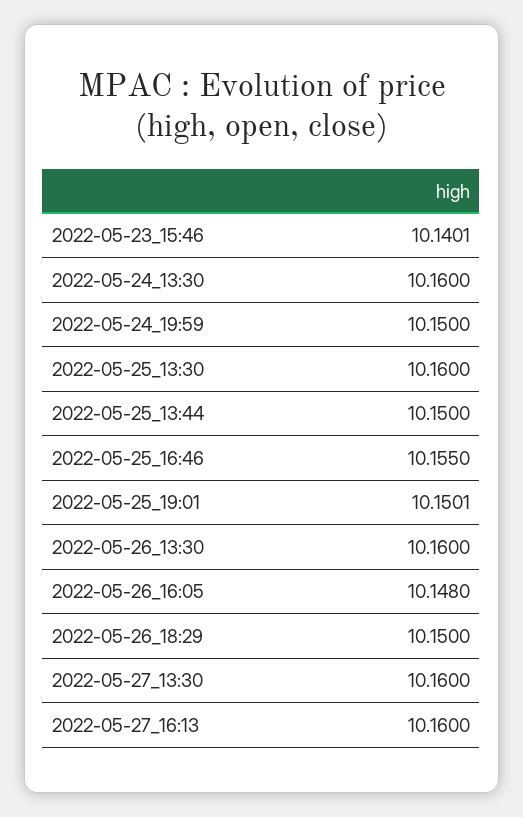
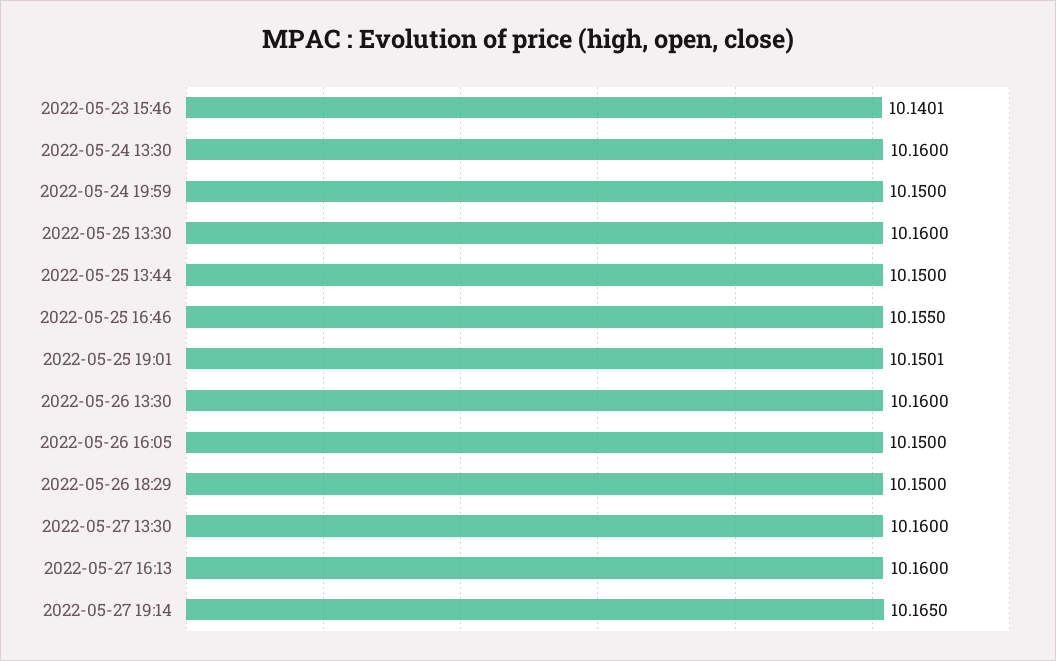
2022-05-26_16:05: 10.148 -> 10.15
2022-05-27 19:14: none -> 10.165

